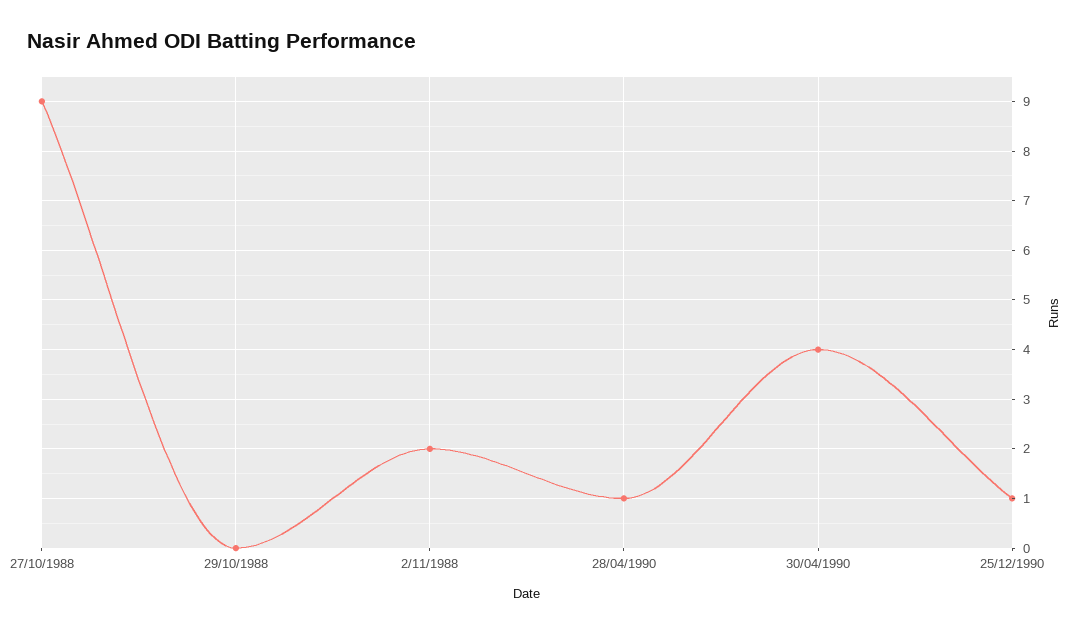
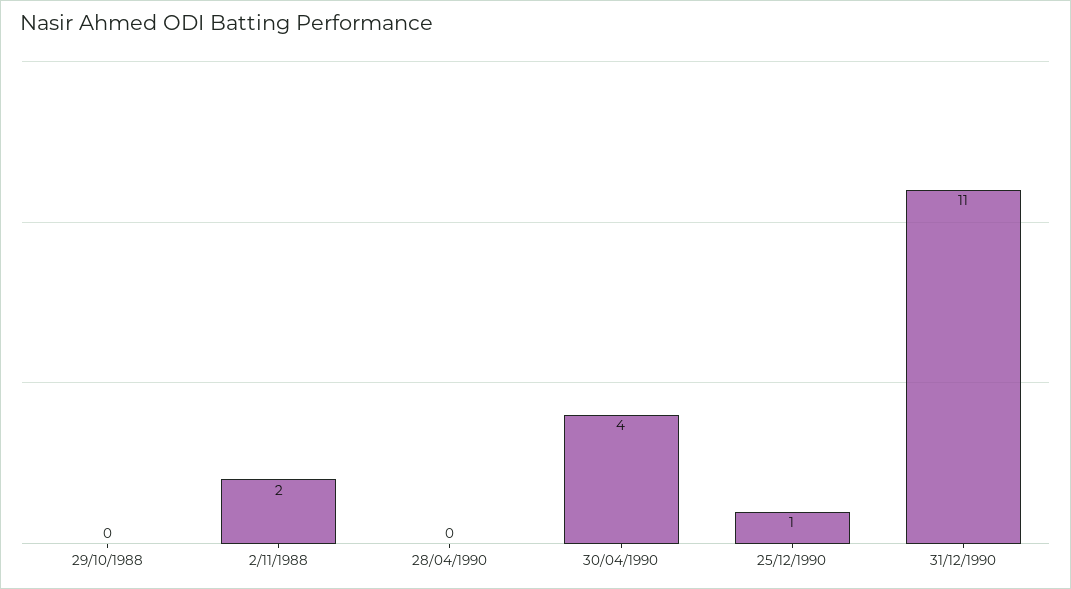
27/10/1988: 9 -> none
28/04/1990: 1 -> 0
31/12/1990: none -> 11

